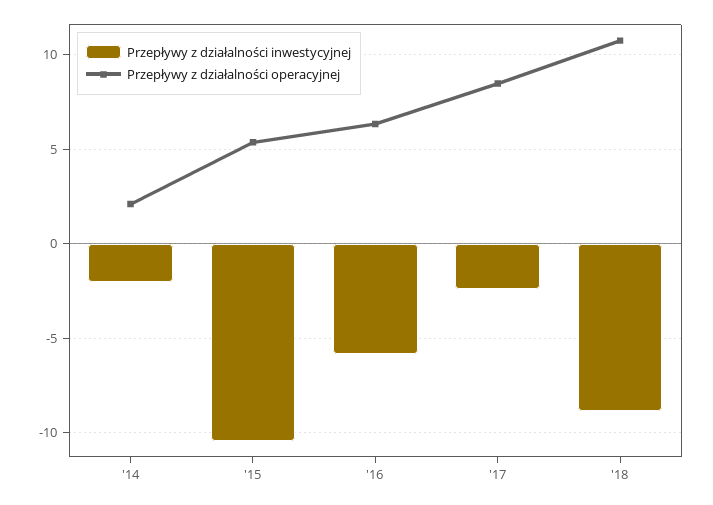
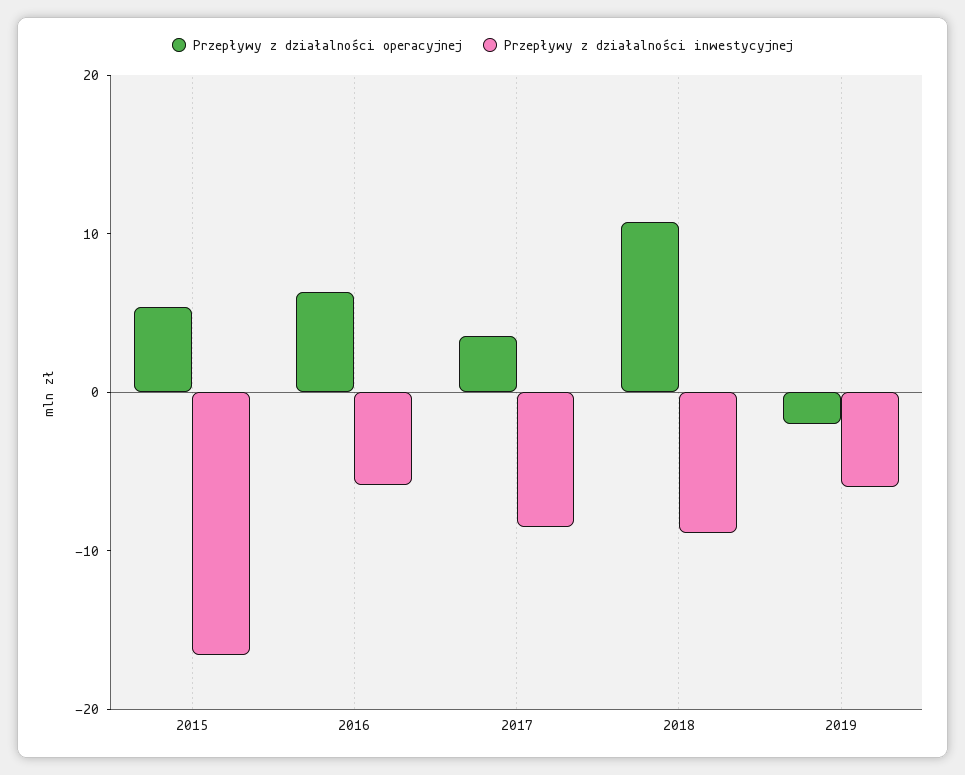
Przepływy z działalności inwestycyjnej, '14: -2 -> none
Przepływy z działalności operacyjnej, '14: 2 -> none
Przepływy z działalności inwestycyjnej, '15: -10.5 -> -16
Przepływy z działalności inwestycyjnej, '17: -2.5 -> -8
Przepływy z działalności operacyjnej, '17: 8.5 -> 4
Przepływy z działalności operacyjnej, 2019: none -> -2
Przepływy z działalności inwestycyjnej, 2019: none -> -6

